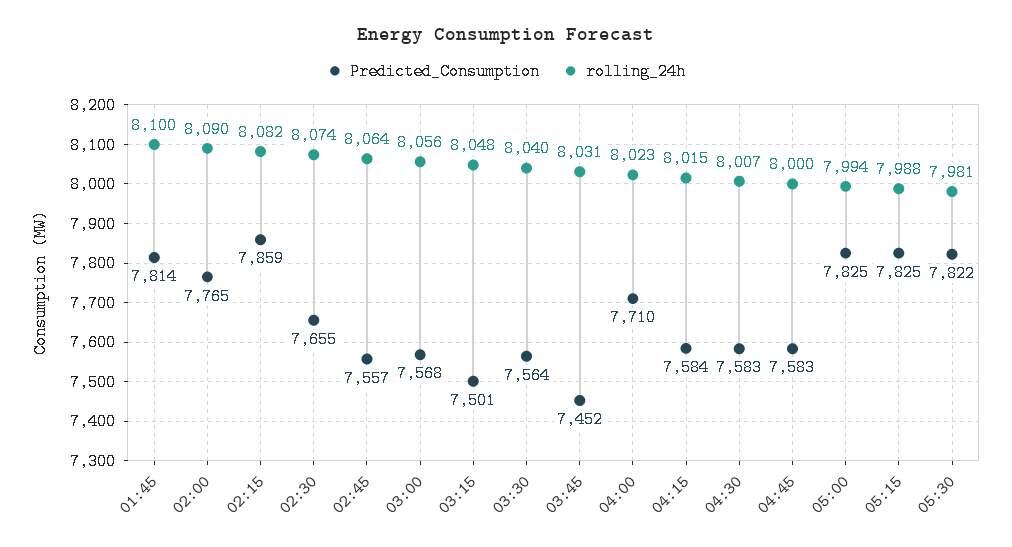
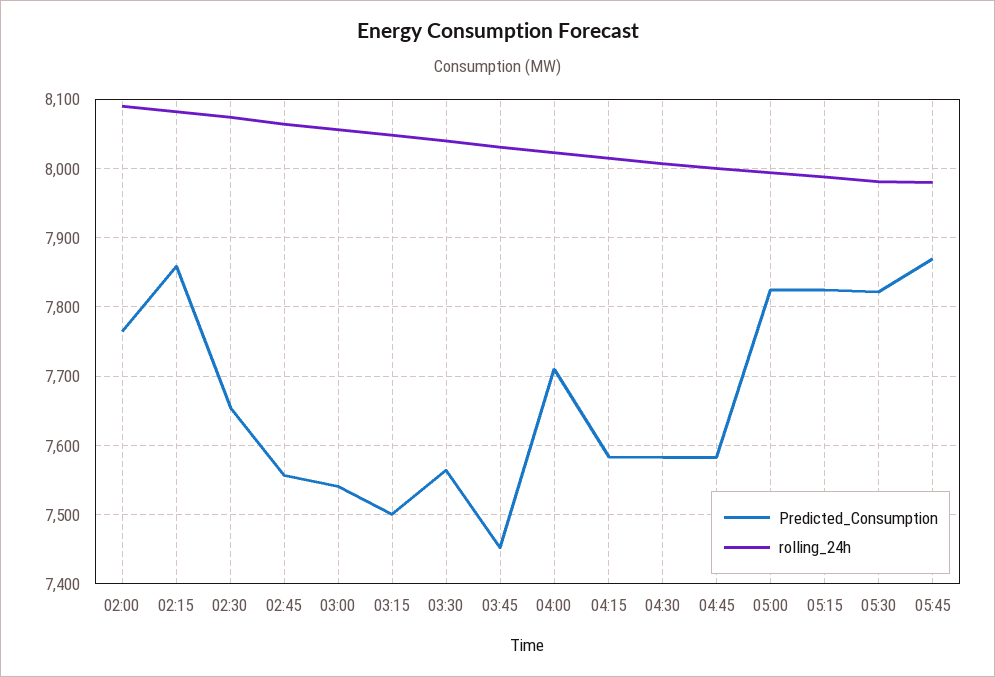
Predicted_Consumption, 01:45: 7814 -> none
rolling_24h, 01:45: 8100 -> none
Predicted_Consumption, 03:00: 7568 -> 7540
Predicted_Consumption, 05:45: none -> 7870
rolling_24h, 05:45: none -> 7980

